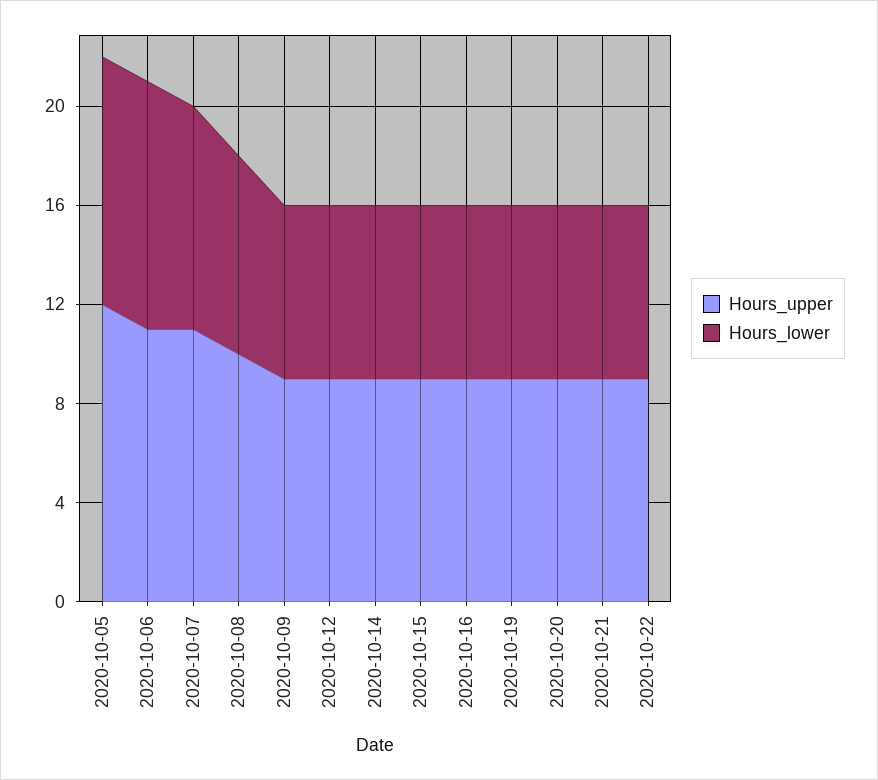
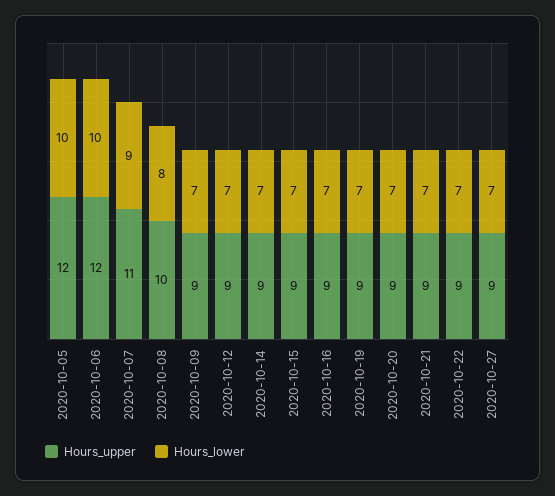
Hours_upper, 2020-10-06: 11 -> 12
Hours_upper, 2020-10-27: none -> 9
Hours_lower, 2020-10-27: none -> 7

